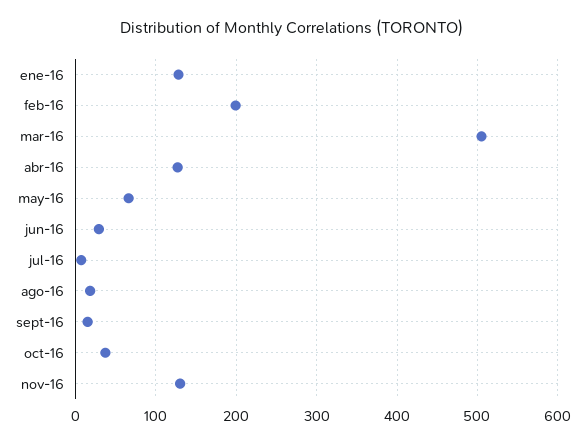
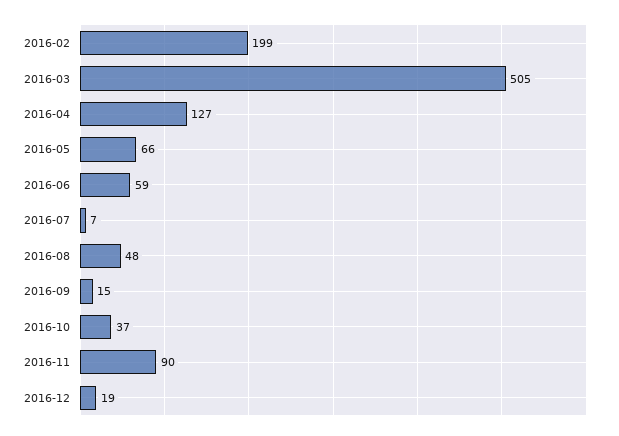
ene-16: 130 -> none
jun-16: 30 -> 59
ago-16: 20 -> 48
nov-16: 130 -> 90
2016-12: none -> 19

